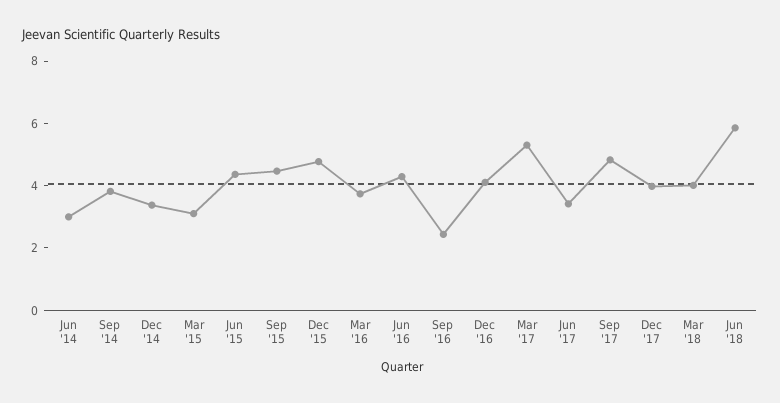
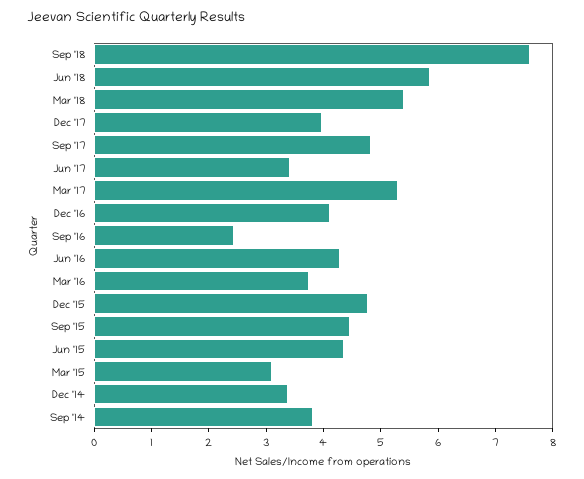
Jun '14: 3 -> none
Mar '18: 4 -> 5.4
Sep '18: none -> 7.6

